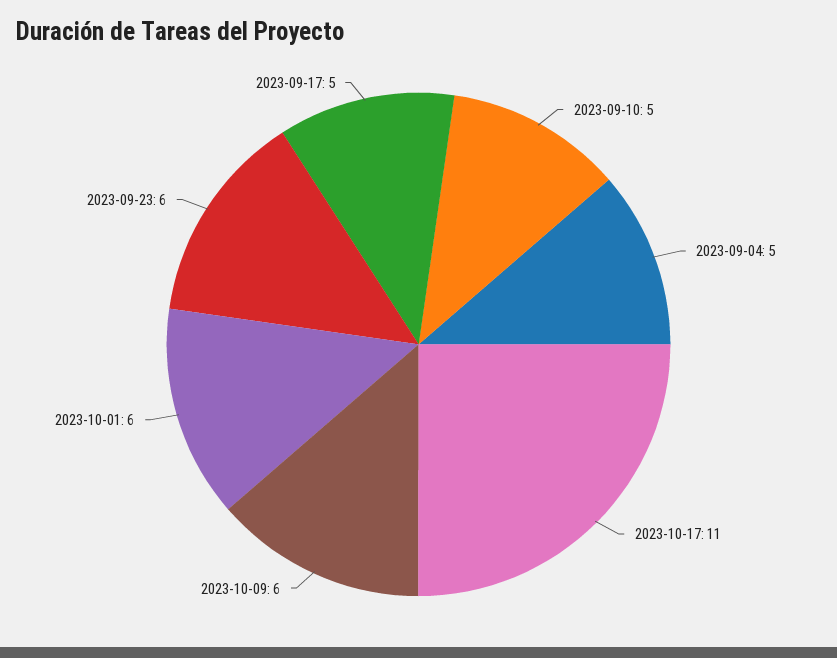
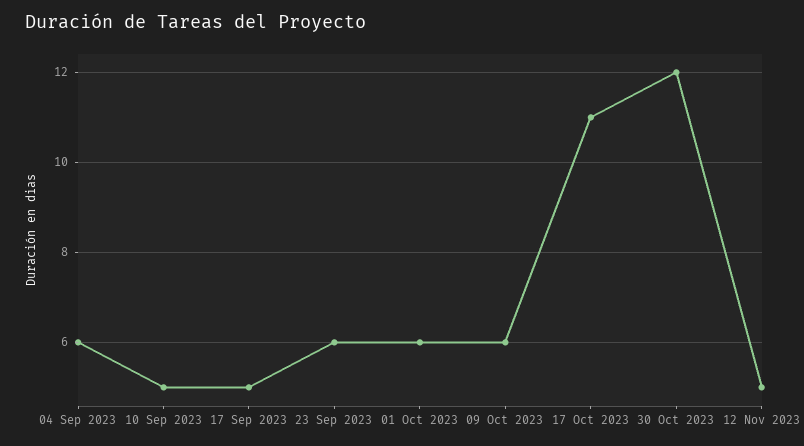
2023-09-04: 5 -> 6
30 Oct 2023: none -> 12
12 Nov 2023: none -> 5

